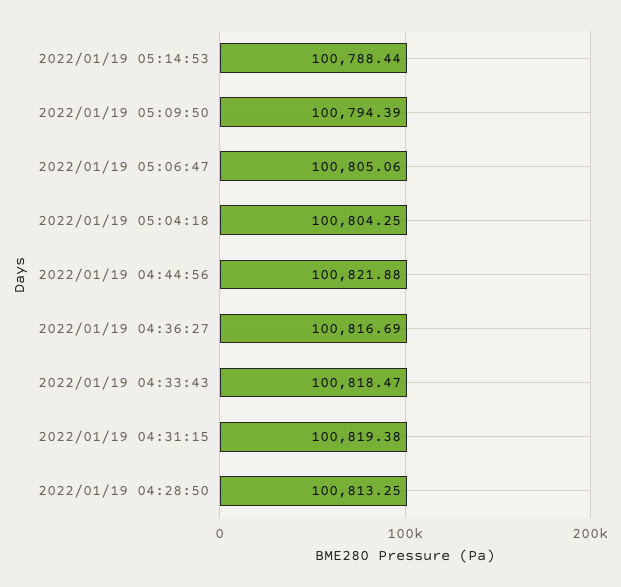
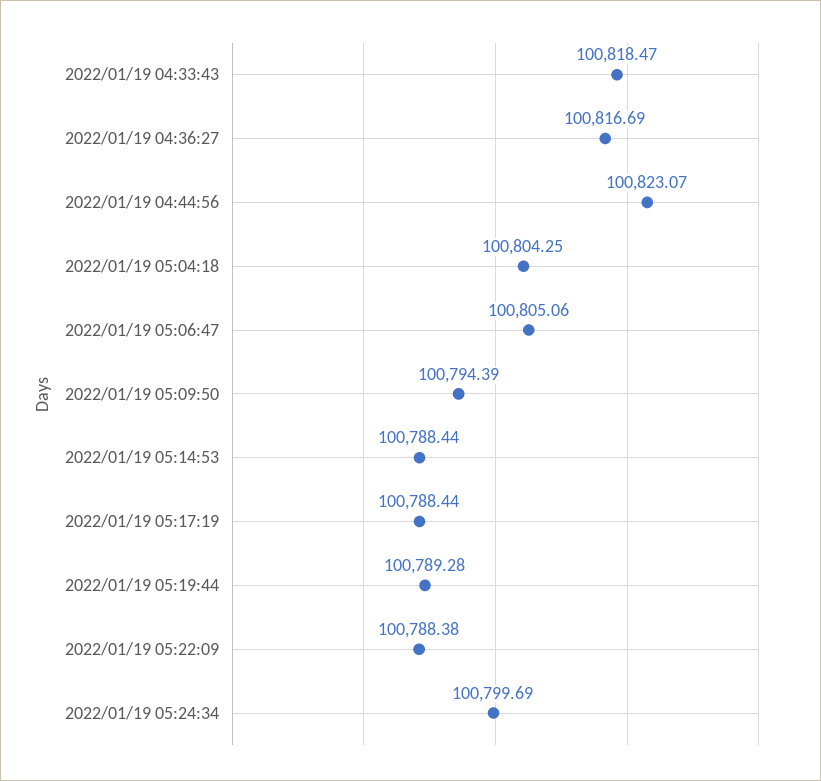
2022/01/19 04:44:56: 100821.88 -> 100823.07
2022/01/19 04:31:15: 100819.38 -> none
2022/01/19 04:28:50: 100813.25 -> none
2022/01/19 05:17:19: none -> 100788.44
2022/01/19 05:19:44: none -> 100789.28
2022/01/19 05:22:09: none -> 100788.38
2022/01/19 05:24:34: none -> 100799.69

